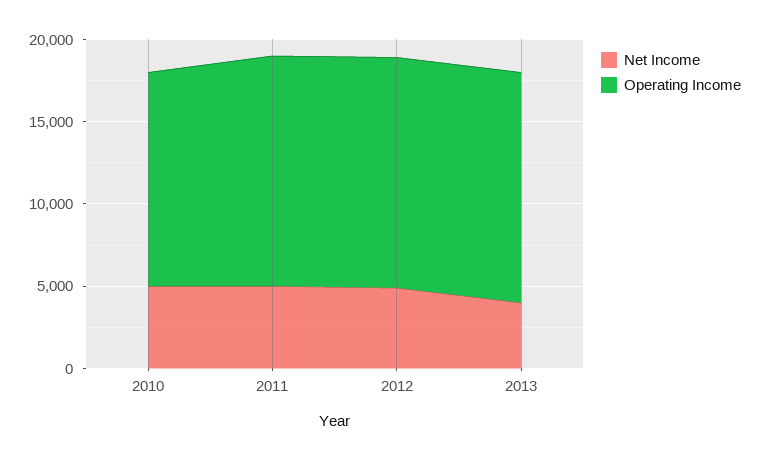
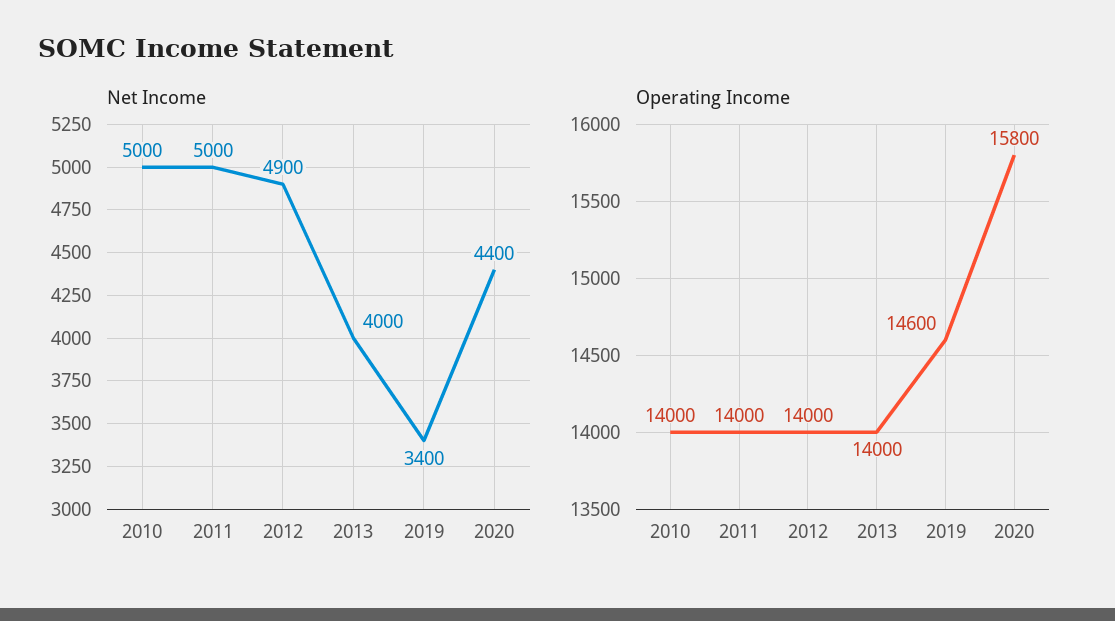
Operating Income, 2010: 13000 -> 14000
Net Income, 2019: none -> 3400
Net Income, 2020: none -> 4400
Operating Income, 2019: none -> 14600
Operating Income, 2020: none -> 15800

